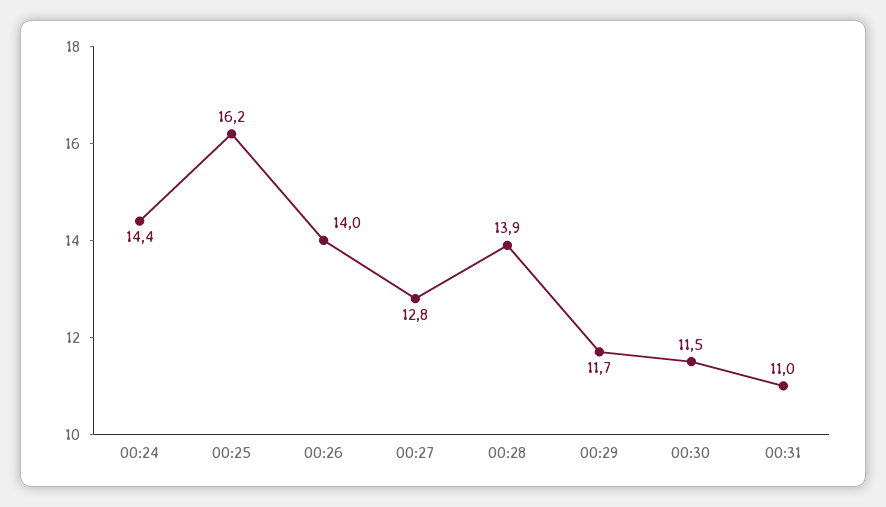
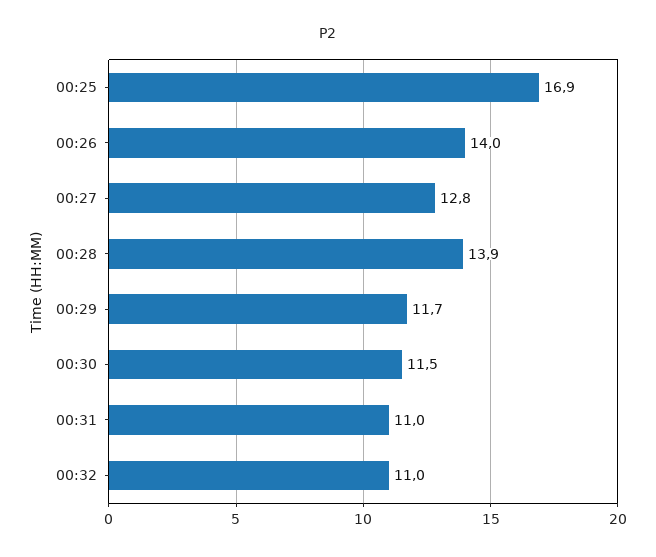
00:24: 14.4 -> none
00:25: 16.2 -> 16.9
00:32: none -> 11

